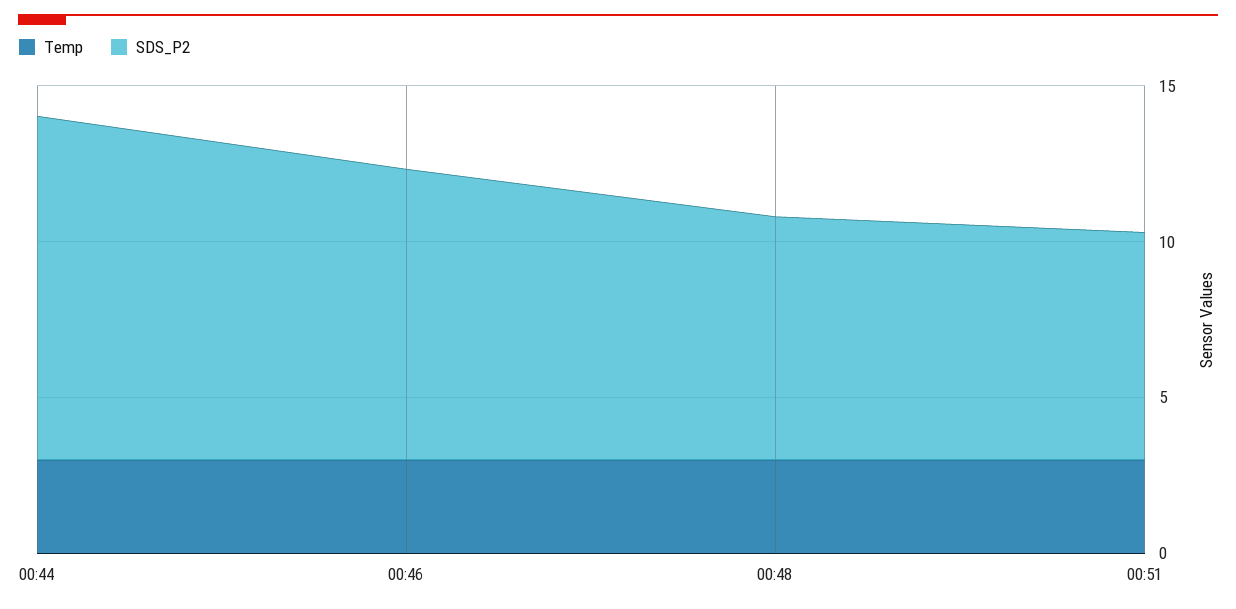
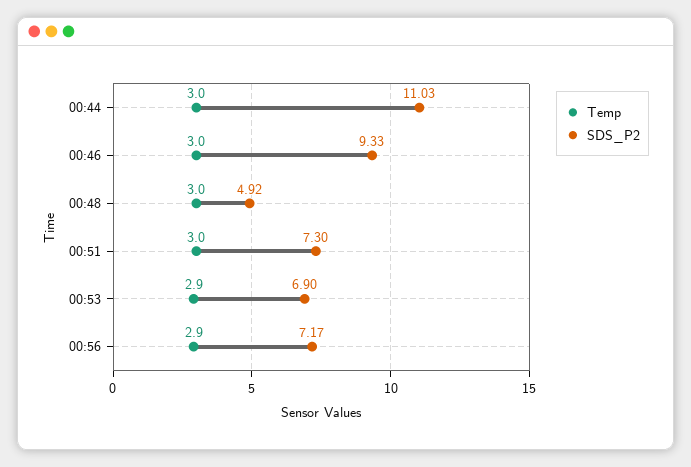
SDS_P2, 00:48: 8 -> 4.92
Temp, 00:53: none -> 2.9
SDS_P2, 00:53: none -> 6.9
Temp, 00:56: none -> 2.9
SDS_P2, 00:56: none -> 7.17

